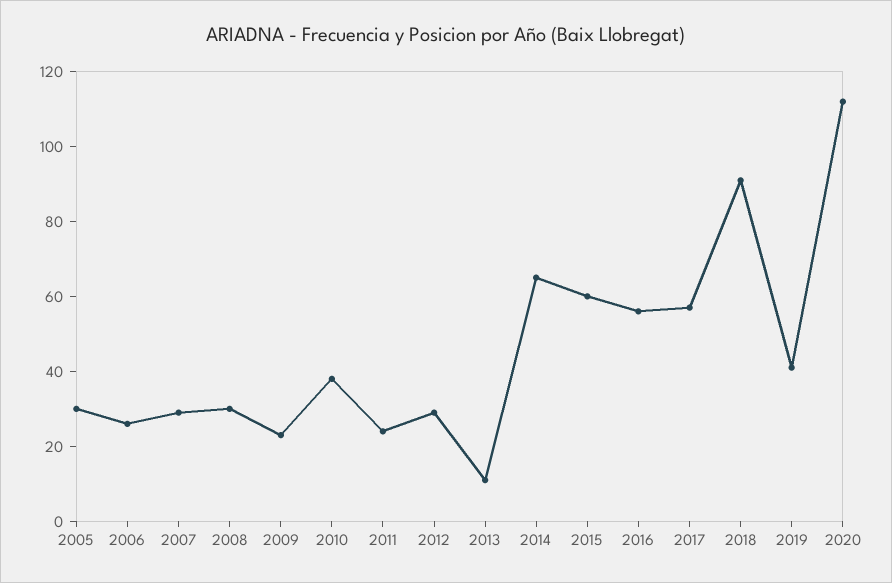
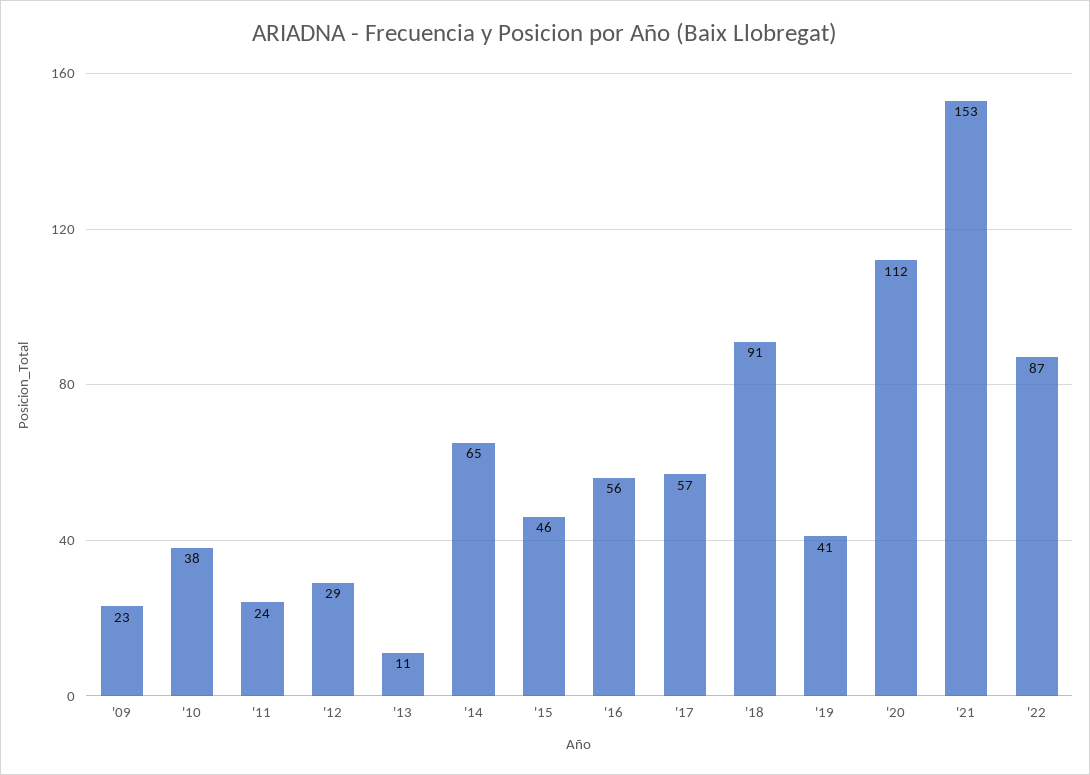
2005: 30 -> none
2006: 25 -> none
2007: 30 -> none
2008: 30 -> none
2015: 60 -> 46
'21: none -> 153
'22: none -> 87

